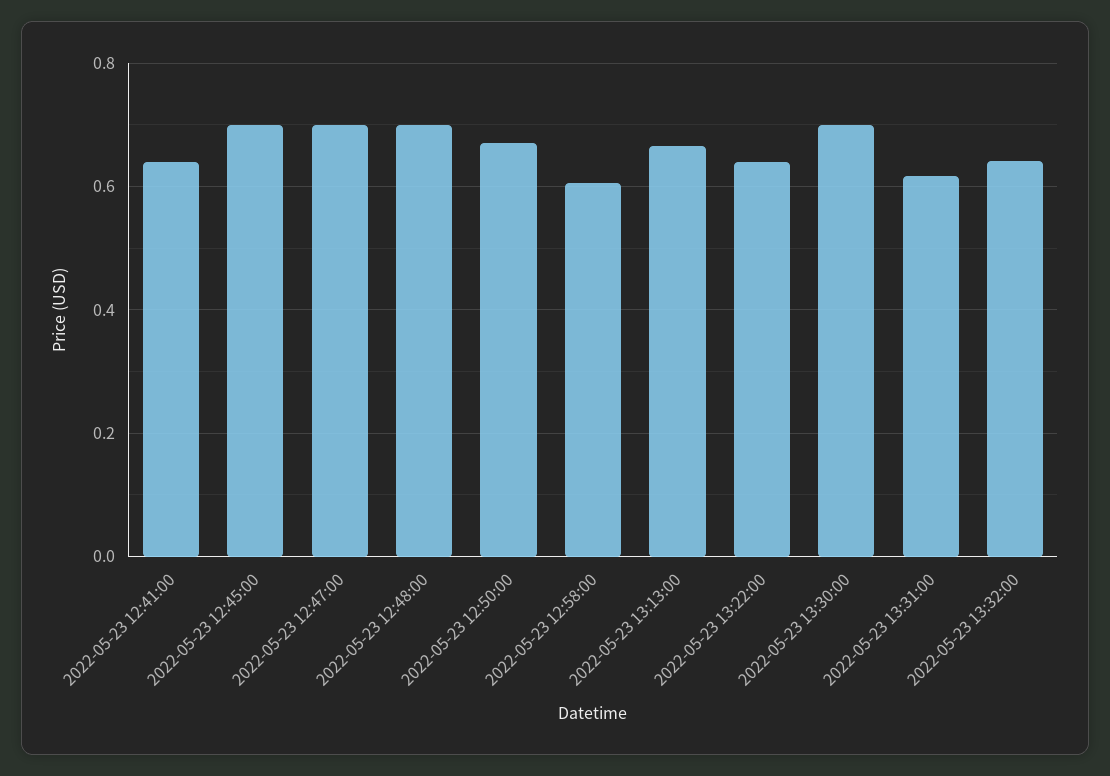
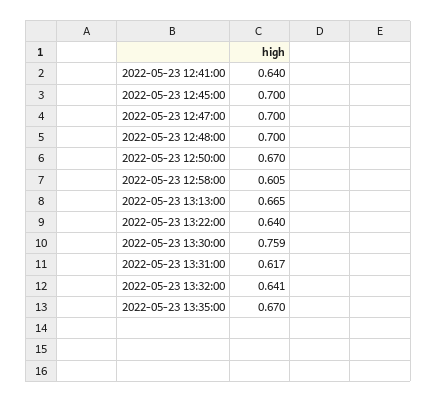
2022-05-23 13:30:00: 0.7 -> 0.759
2022-05-23 13:35:00: none -> 0.67

